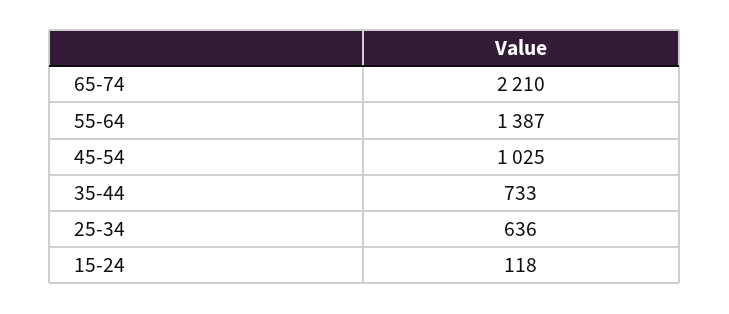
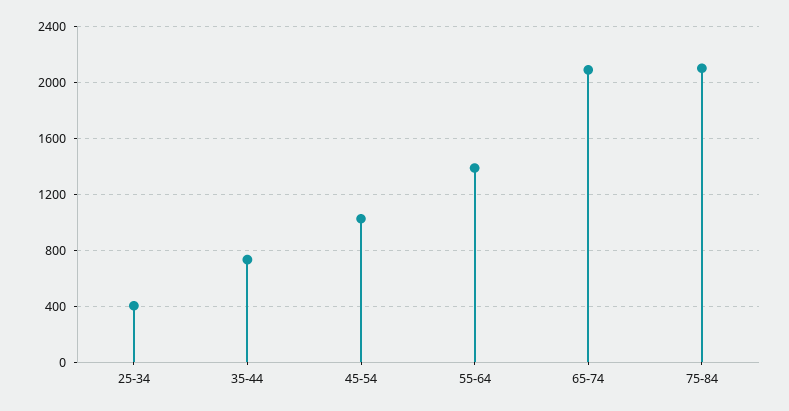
65-74: 2210 -> 2100
25-34: 636 -> 400
15-24: 118 -> none
75-84: none -> 2100

